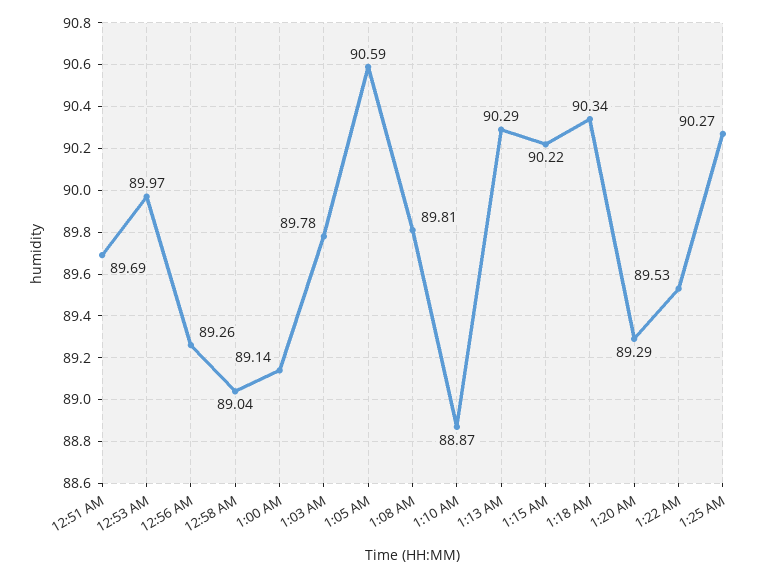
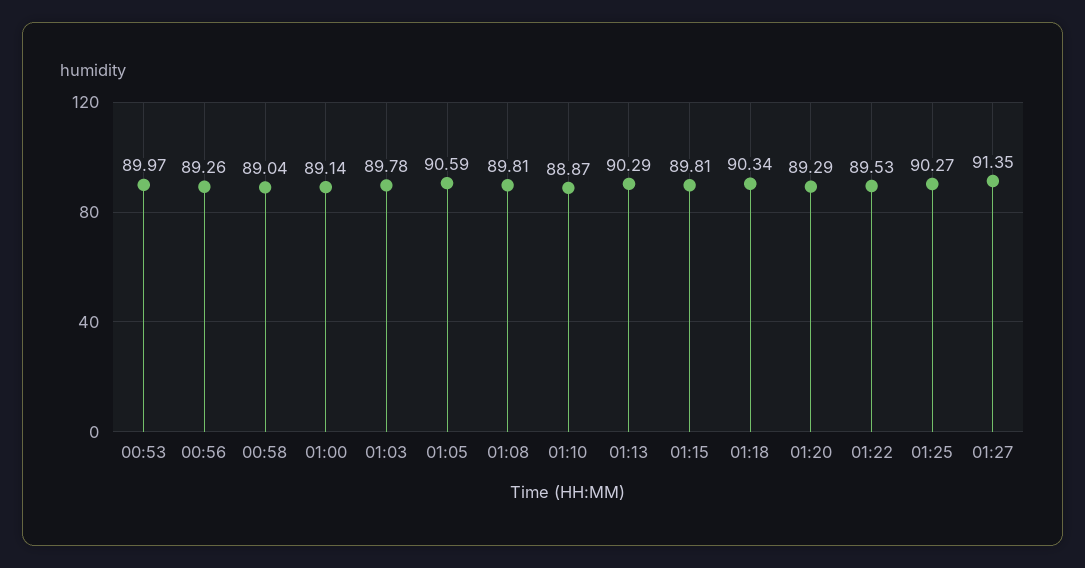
12:51 AM: 89.69 -> none
1:15 AM: 90.22 -> 89.81
01:27: none -> 91.35

